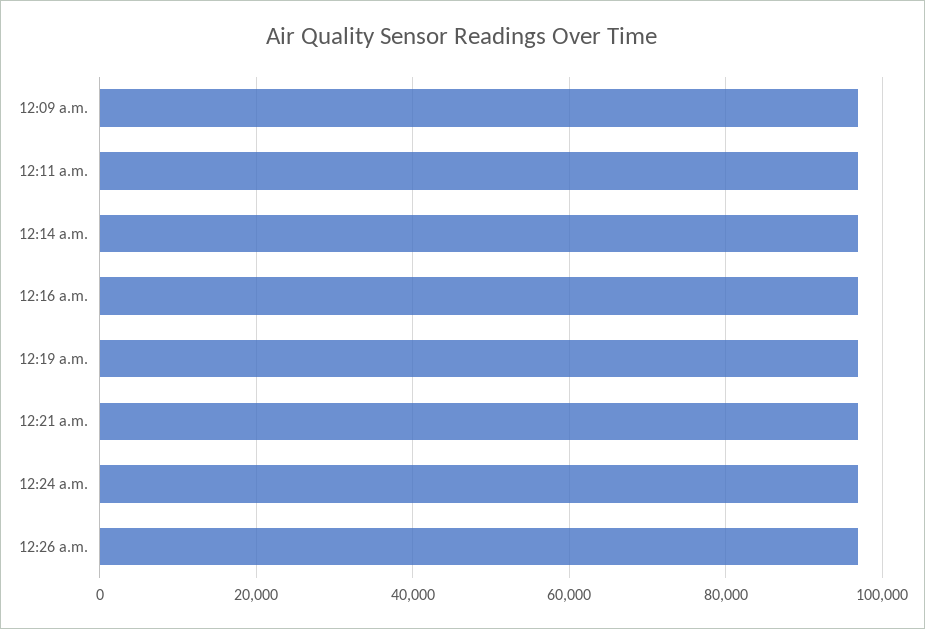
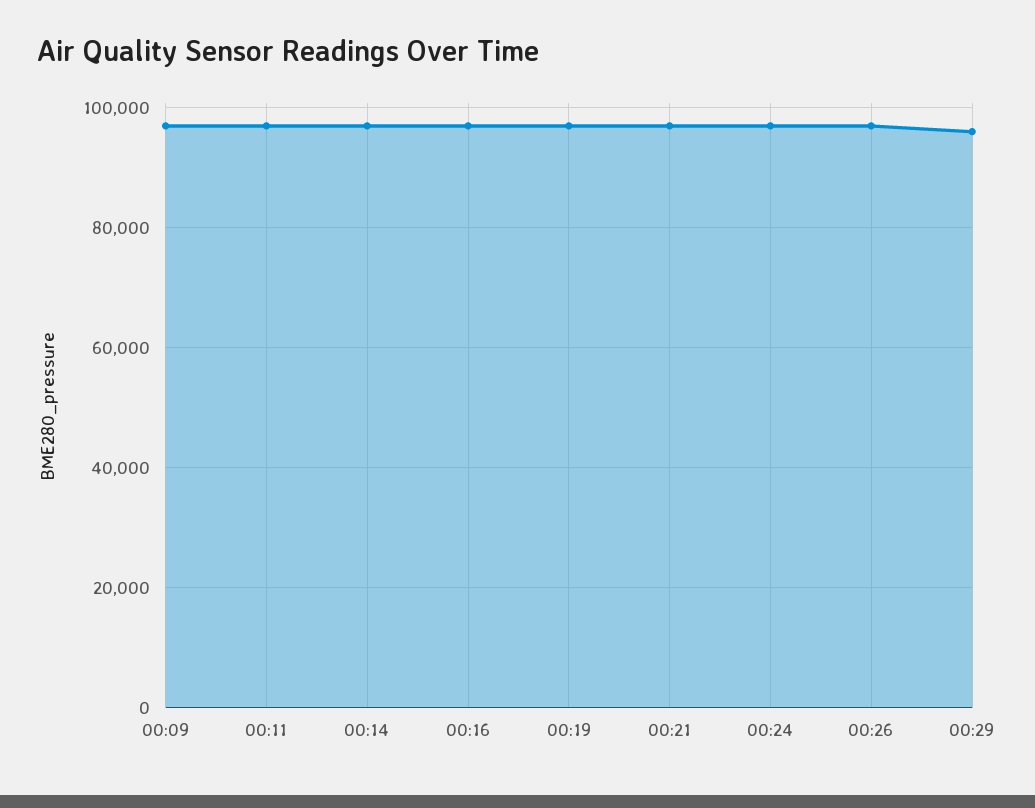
00:29: none -> 96000

